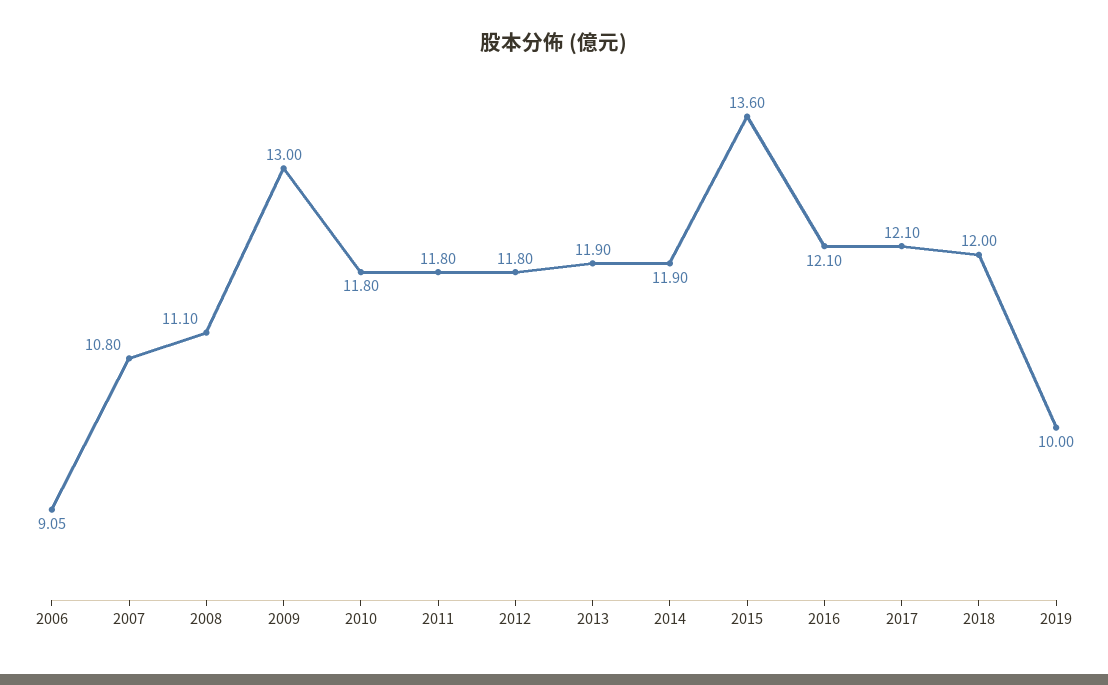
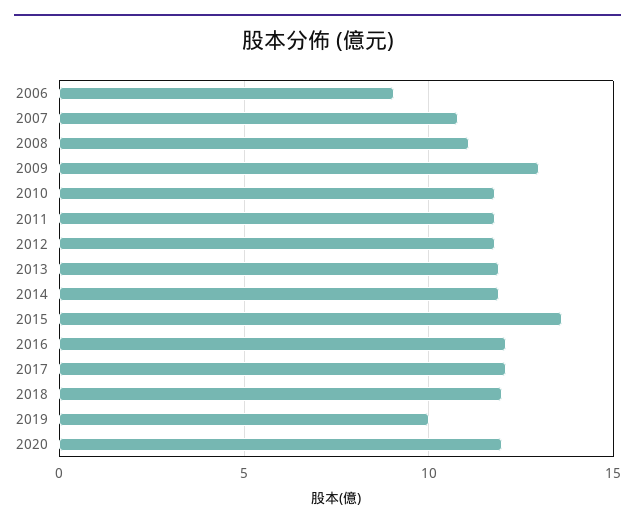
2020: none -> 12

